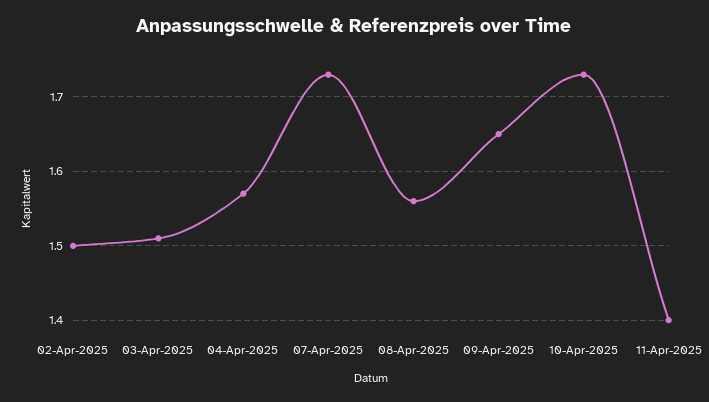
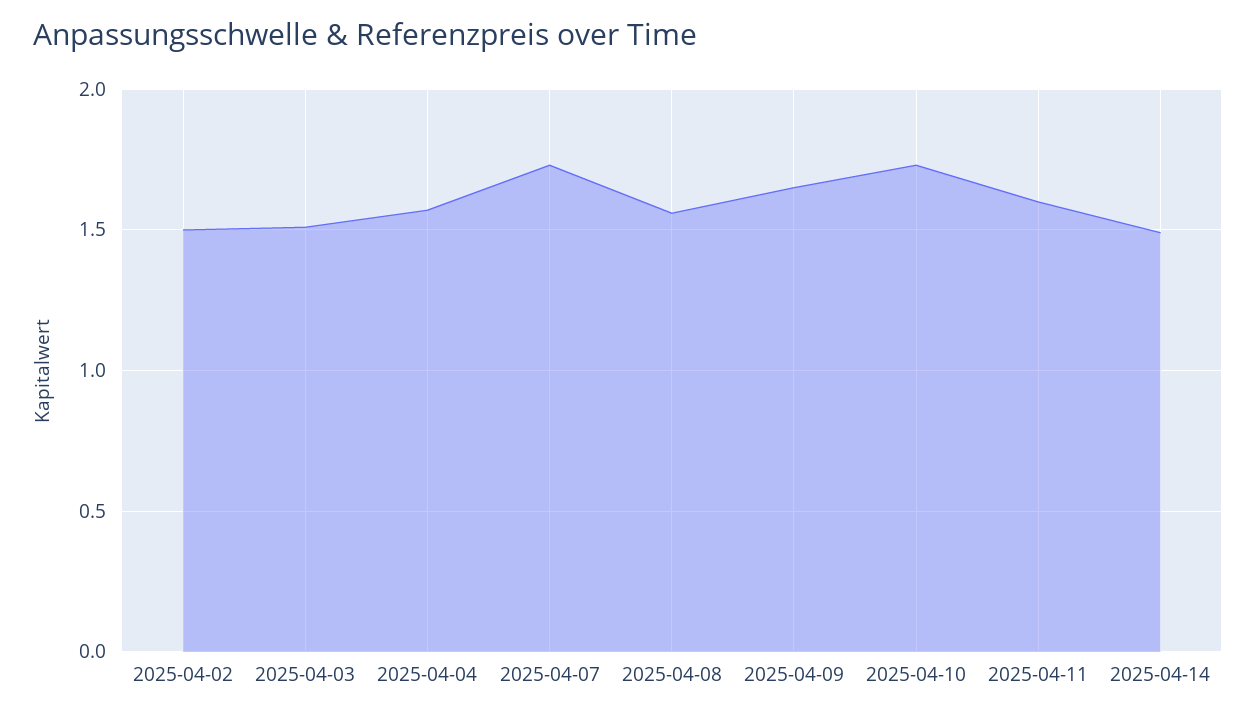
11-Apr-2025: 1.4 -> 1.6
2025-04-14: none -> 1.5

